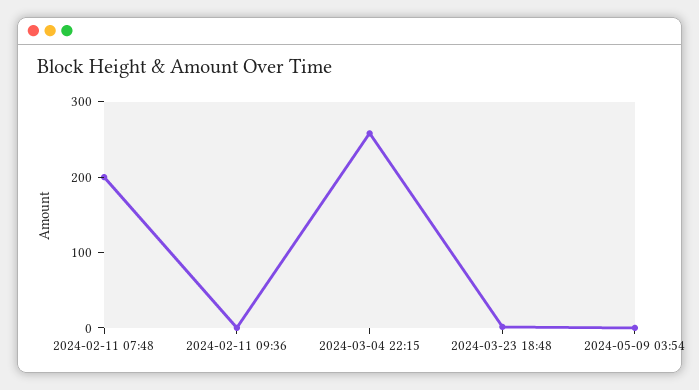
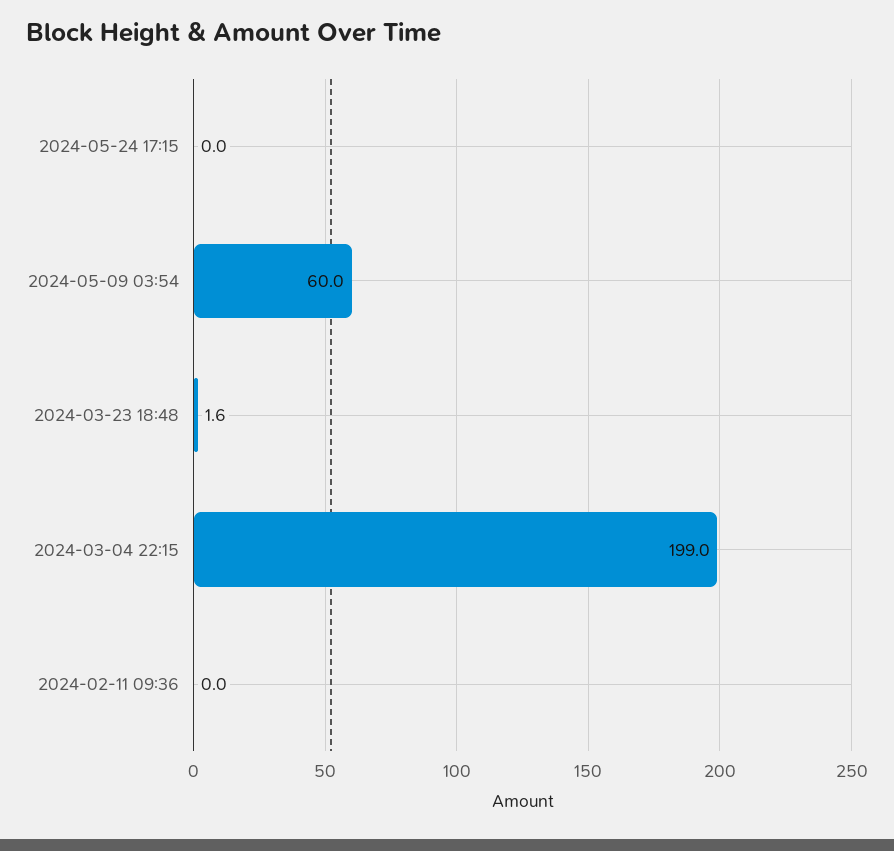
2024-02-11 07:48: 200 -> none
2024-03-04 22:15: 260 -> 199
2024-05-09 03:54: 0 -> 60
2024-05-24 17:15: none -> 0

